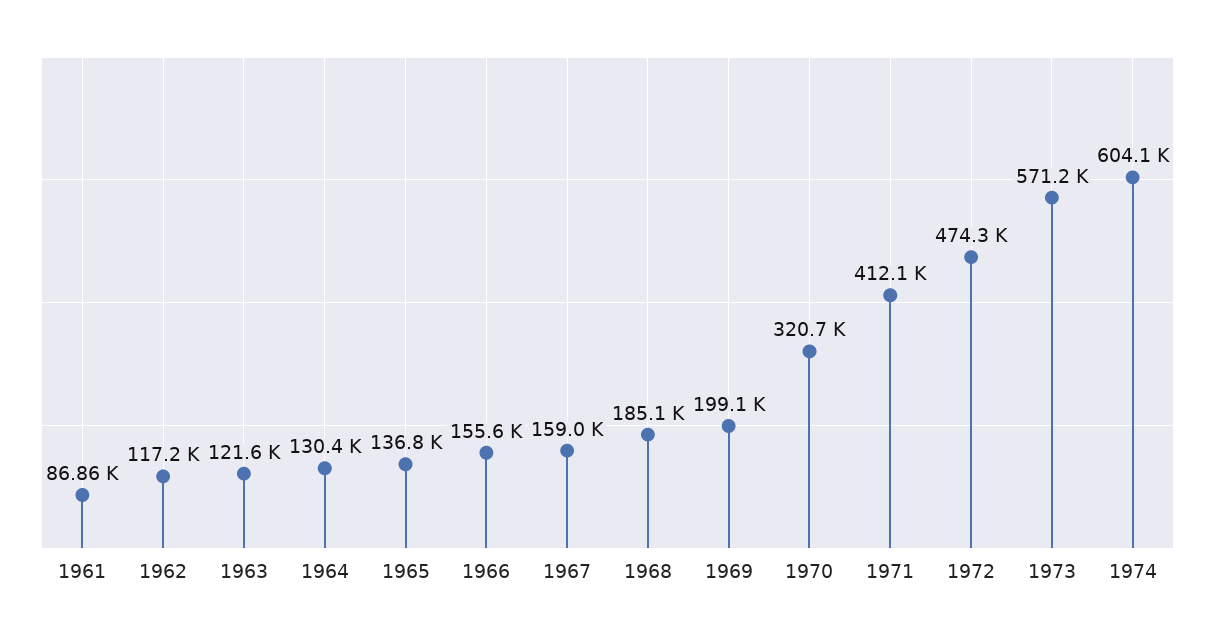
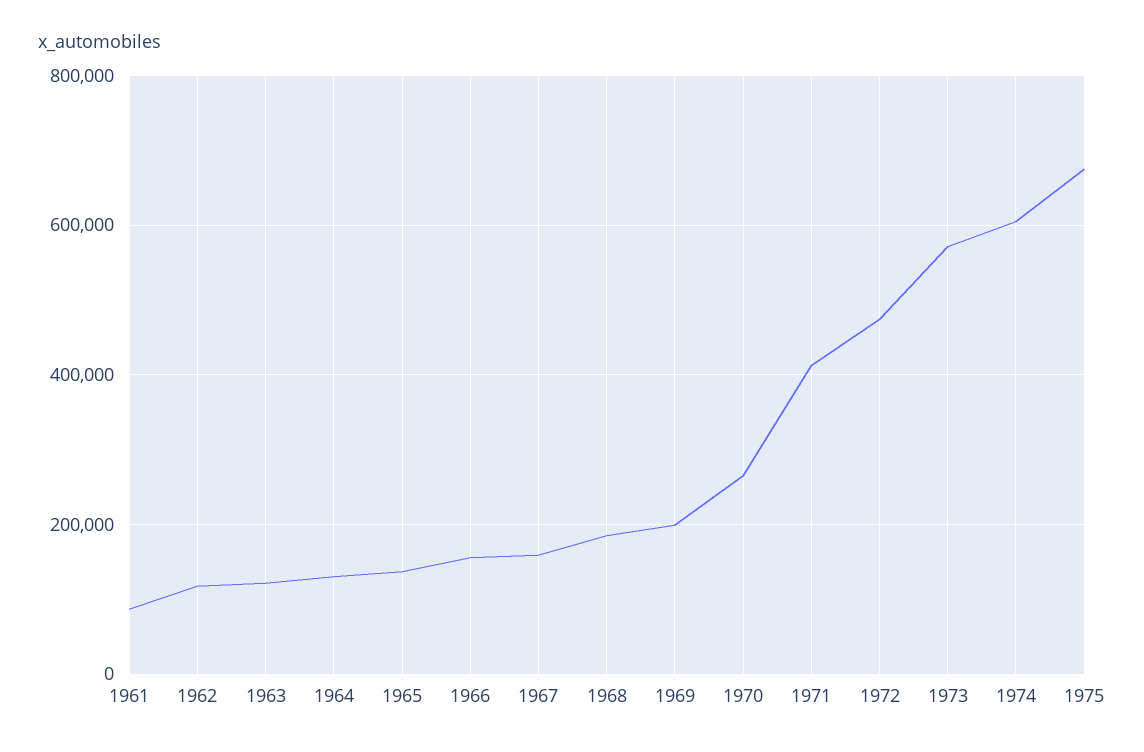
1970: 320700 -> 260000
1975: none -> 680000

